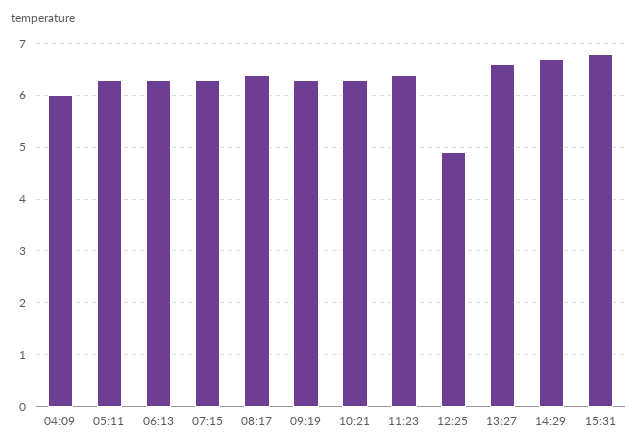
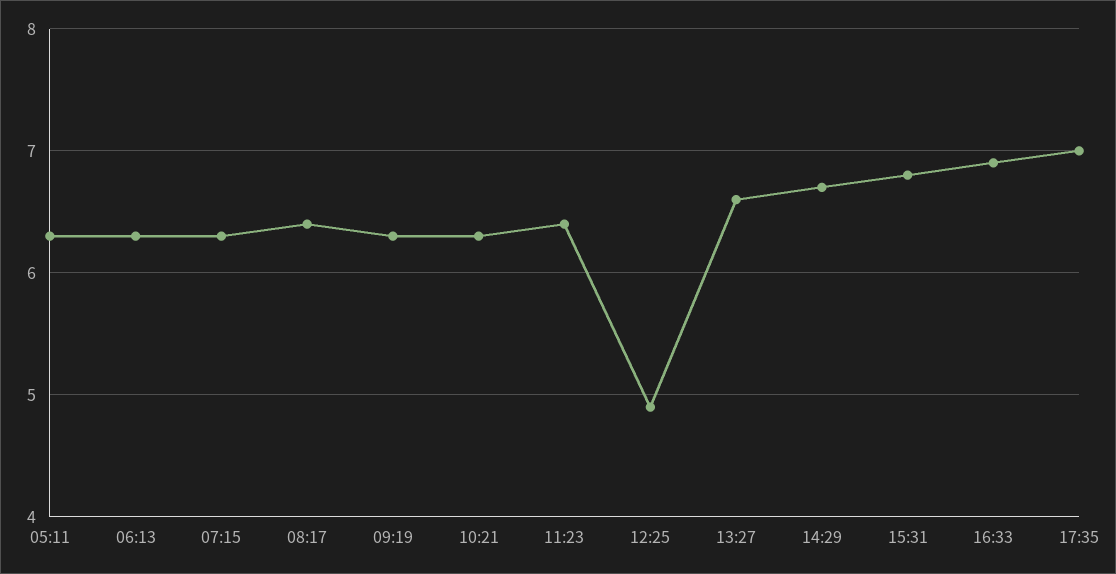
04:09: 6 -> none
16:33: none -> 6.9
17:35: none -> 7

